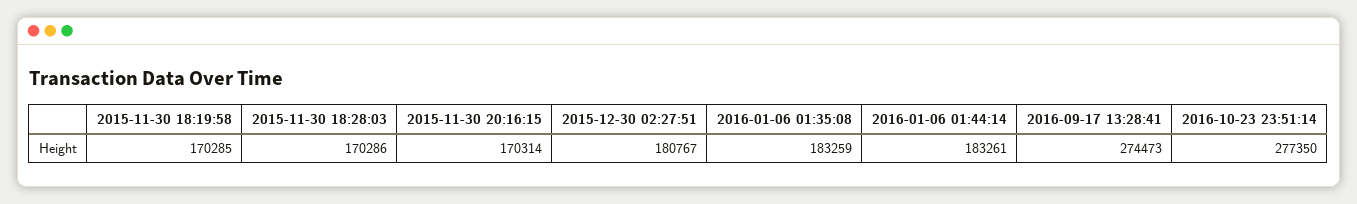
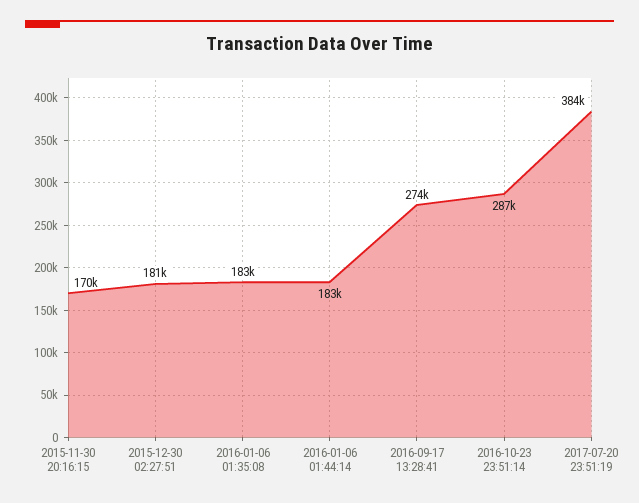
2015-11-30 18:19:58: 170285 -> none
2015-11-30 18:28:03: 170286 -> none
2016-10-23 23:51:14: 277350 -> 287000
2017-07-20 23:51:19: none -> 384000

